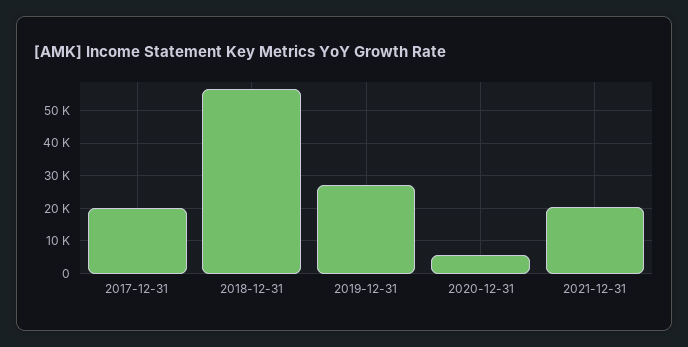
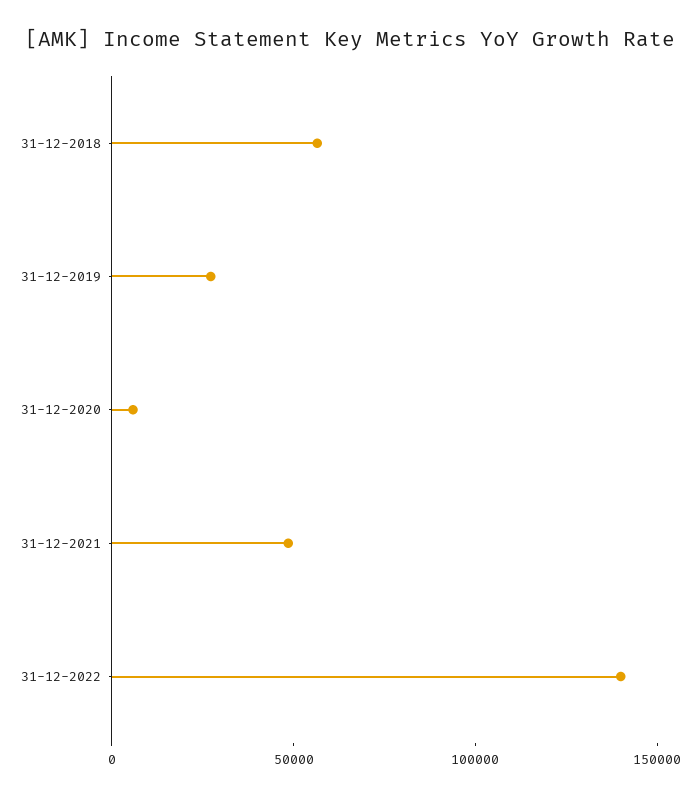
2017-12-31: 20000 -> none
2021-12-31: 20000 -> 50000
31-12-2022: none -> 140000

